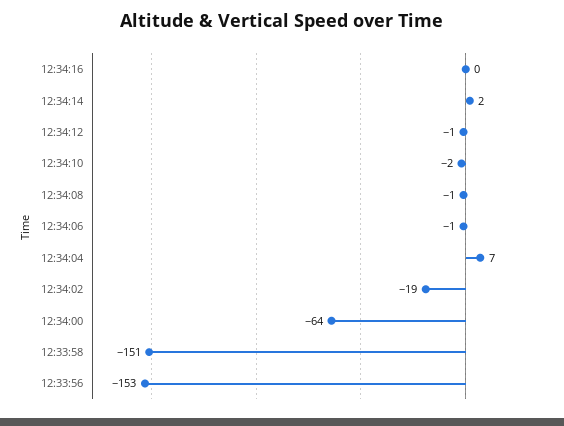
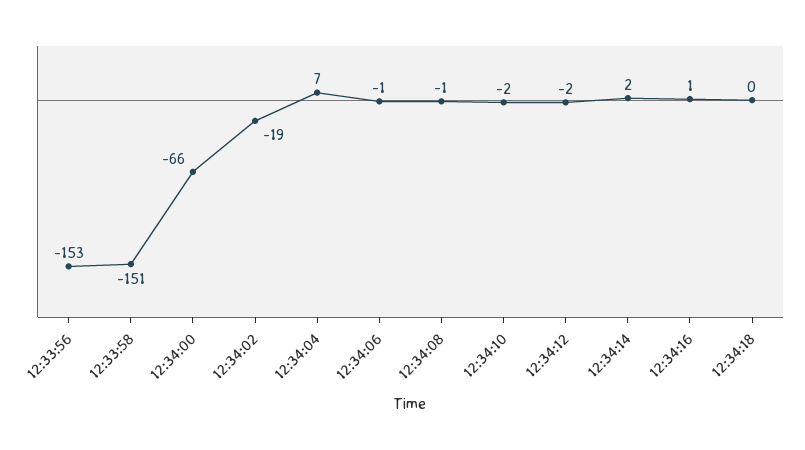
12:34:16: 0 -> 1
12:34:12: -1 -> -2
12:34:00: -64 -> -66
12:34:18: none -> 0

